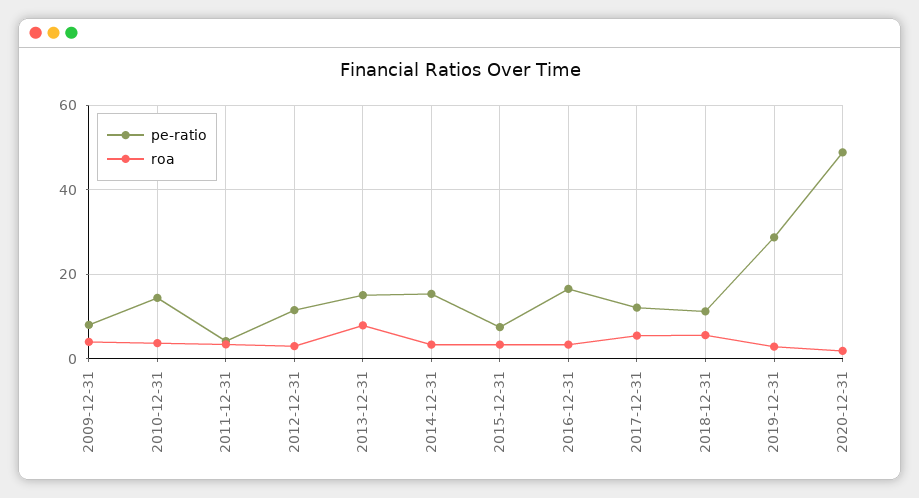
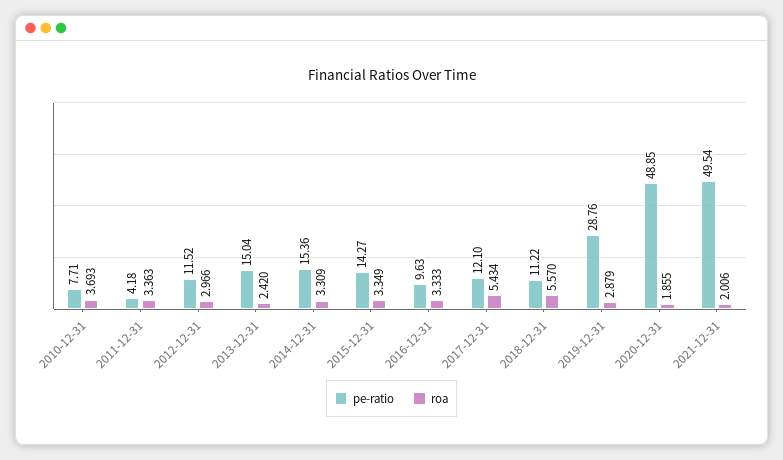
pe-ratio, 2009-12-31: 8 -> none
roa, 2009-12-31: 4 -> none
pe-ratio, 2010-12-31: 14 -> 7.71
roa, 2013-12-31: 8 -> 2.42
pe-ratio, 2015-12-31: 8 -> 14.27
pe-ratio, 2016-12-31: 16 -> 9.63
pe-ratio, 2021-12-31: none -> 49.54
roa, 2021-12-31: none -> 2.006

